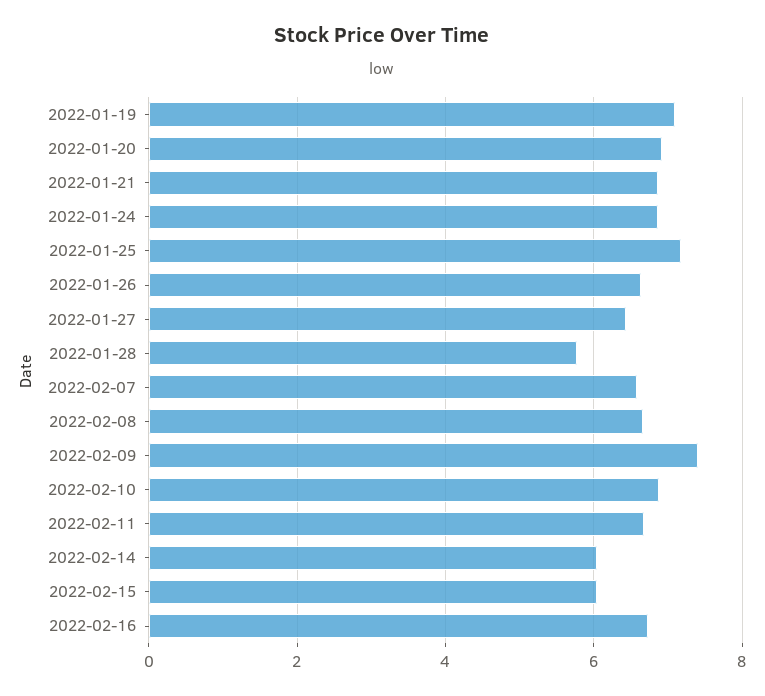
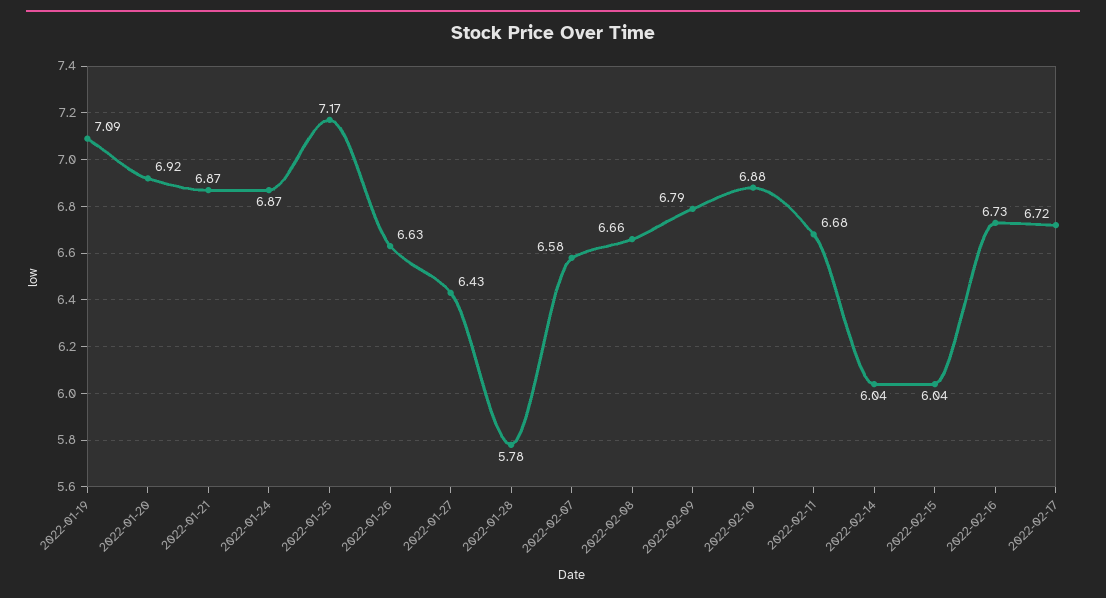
2022-02-09: 7.4 -> 6.79
2022-02-17: none -> 6.72

